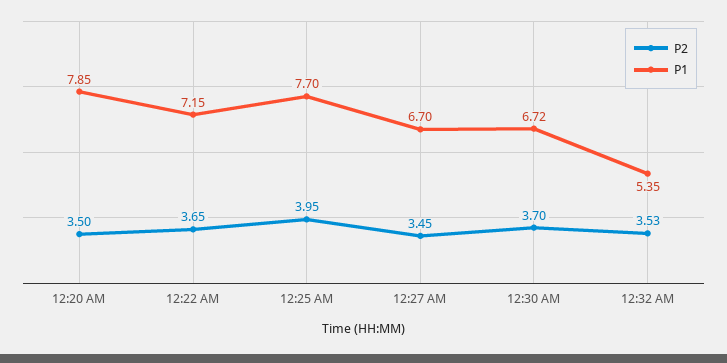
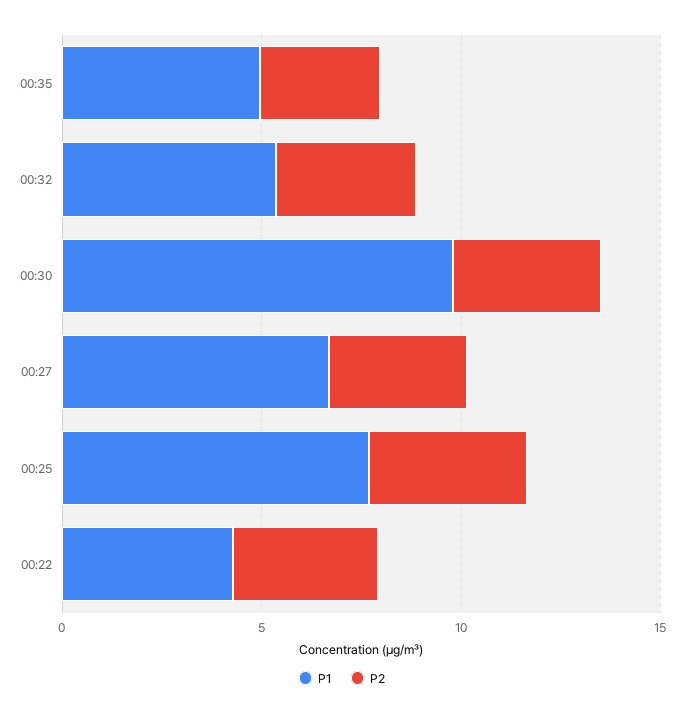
P2, 12:20 AM: 3.5 -> none
P1, 12:20 AM: 7.85 -> none
P1, 12:22 AM: 7.15 -> 4
P1, 12:30 AM: 6.72 -> 10
P1, 00:35: none -> 5
P2, 00:35: none -> 3

